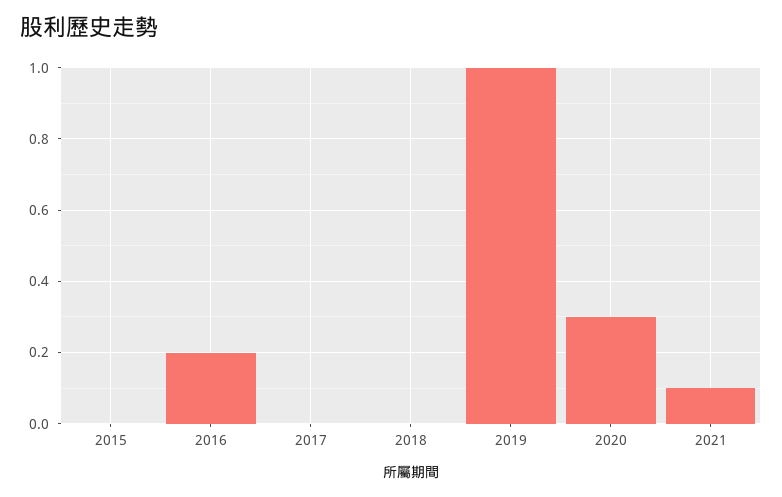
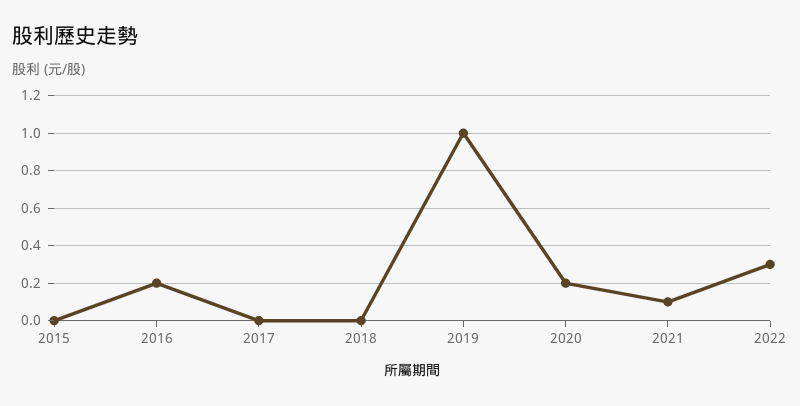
2020: 0.3 -> 0.2
2022: none -> 0.3

